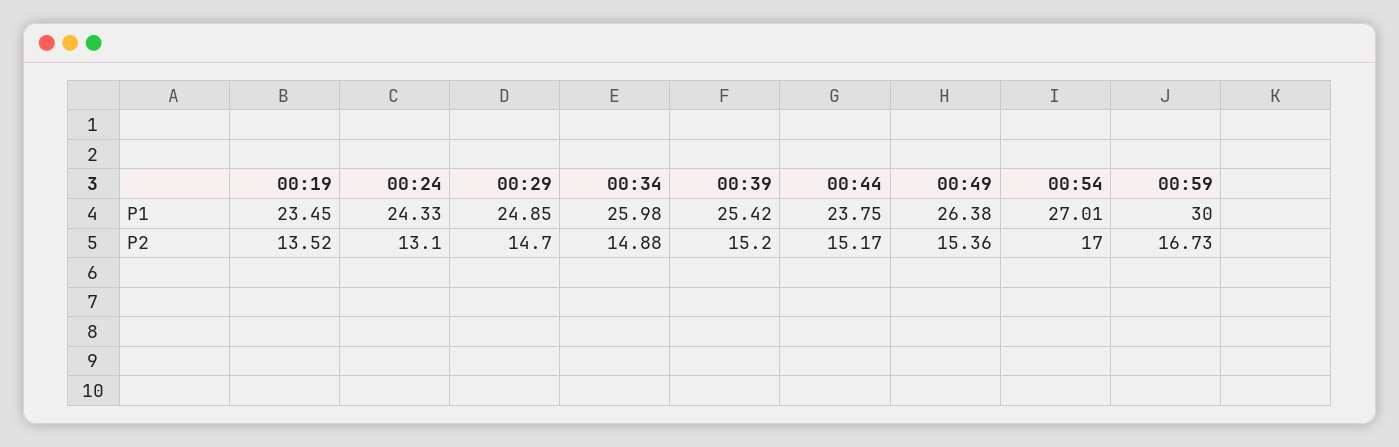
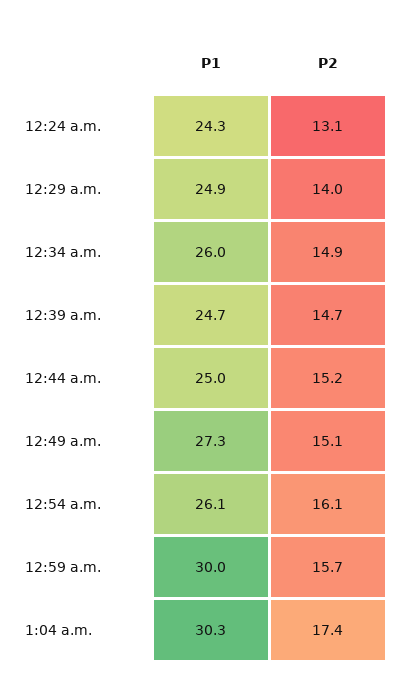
00:19, P1: 23.45 -> none
00:39, P1: 25.42 -> 24.7
00:44, P1: 23.75 -> 25
00:49, P1: 26.38 -> 27.3
00:54, P1: 27.01 -> 26.1
00:19, P2: 13.52 -> none
00:29, P2: 14.7 -> 14
00:39, P2: 15.2 -> 14.7
00:49, P2: 15.36 -> 15.1
00:54, P2: 17 -> 16.1
00:59, P2: 16.73 -> 15.7
1:04 a.m., P1: none -> 30.3
1:04 a.m., P2: none -> 17.4

